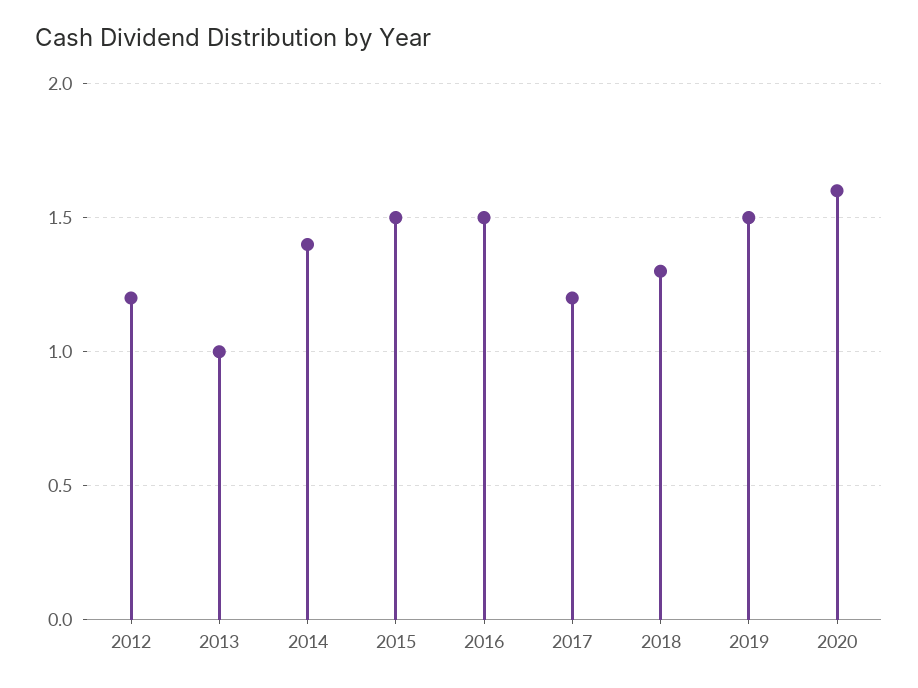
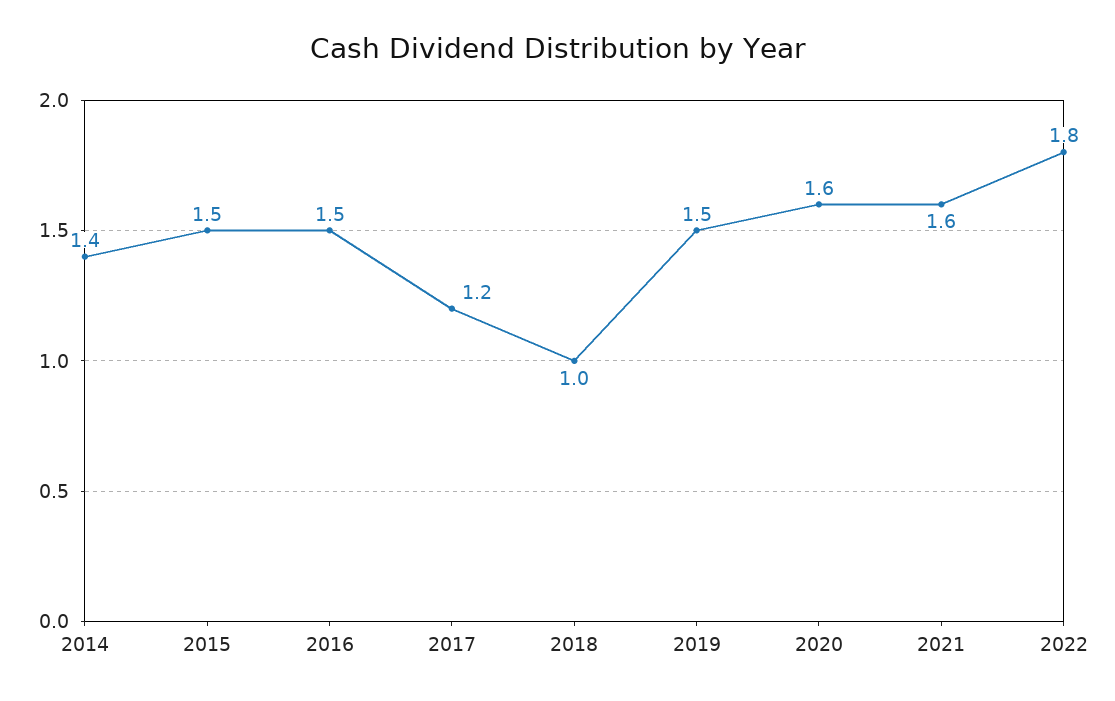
2012: 1.2 -> none
2013: 1 -> none
2018: 1.3 -> 1
2021: none -> 1.6
2022: none -> 1.8

